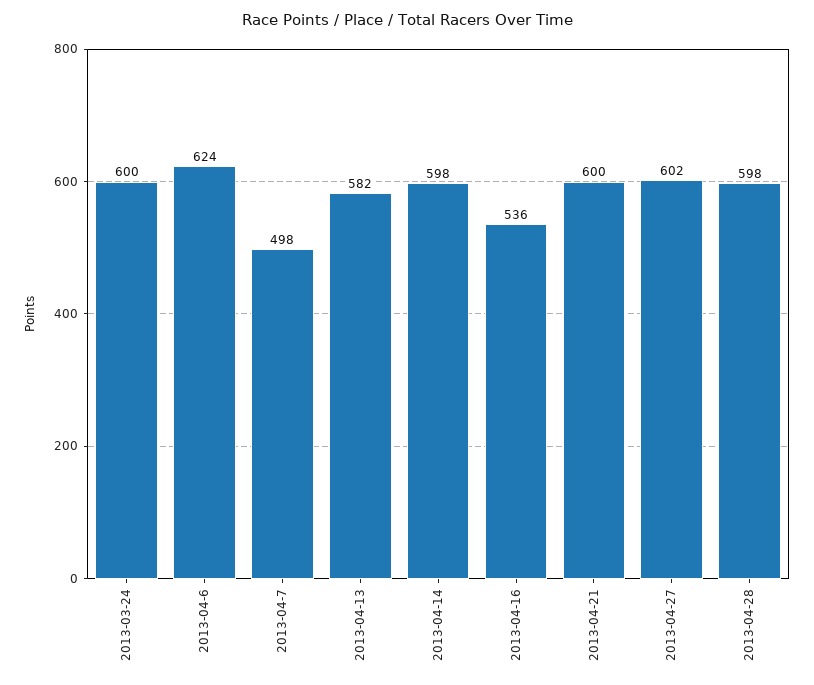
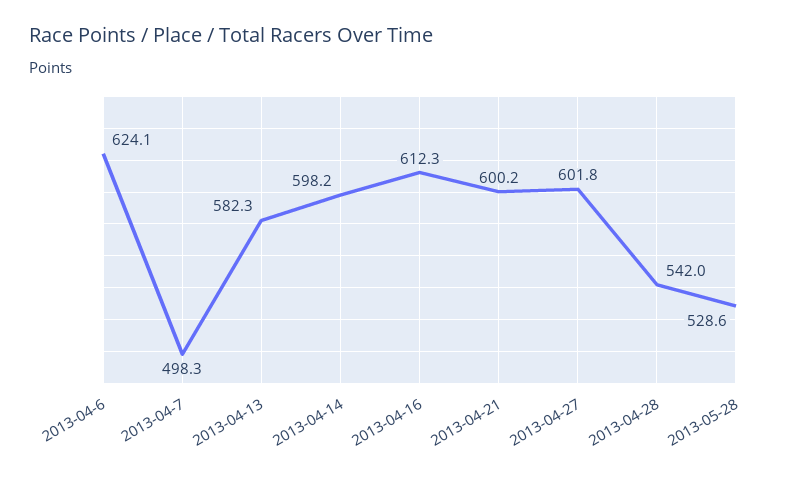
2013-03-24: 600 -> none
2013-04-16: 536 -> 612.3
2013-04-28: 598 -> 542
2013-05-28: none -> 528.6

